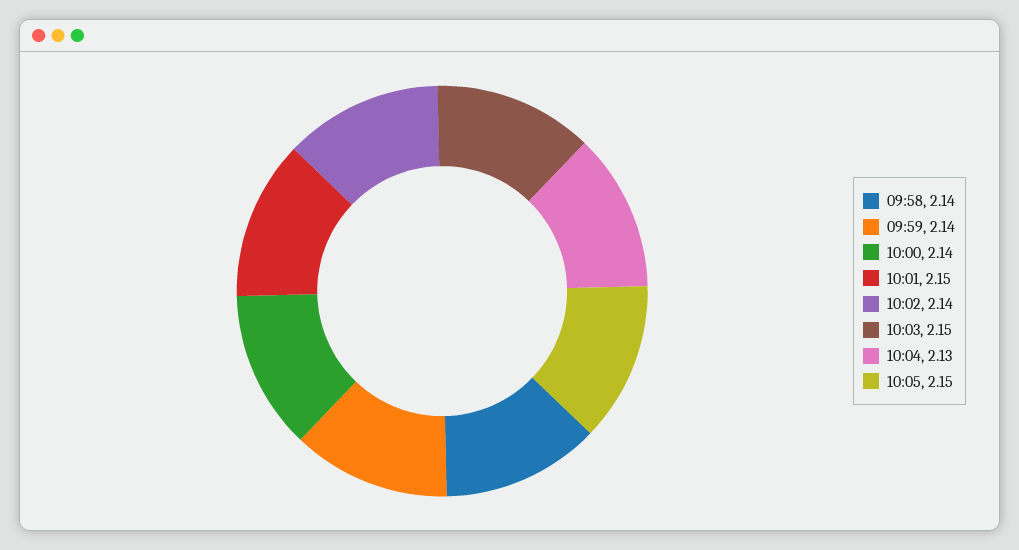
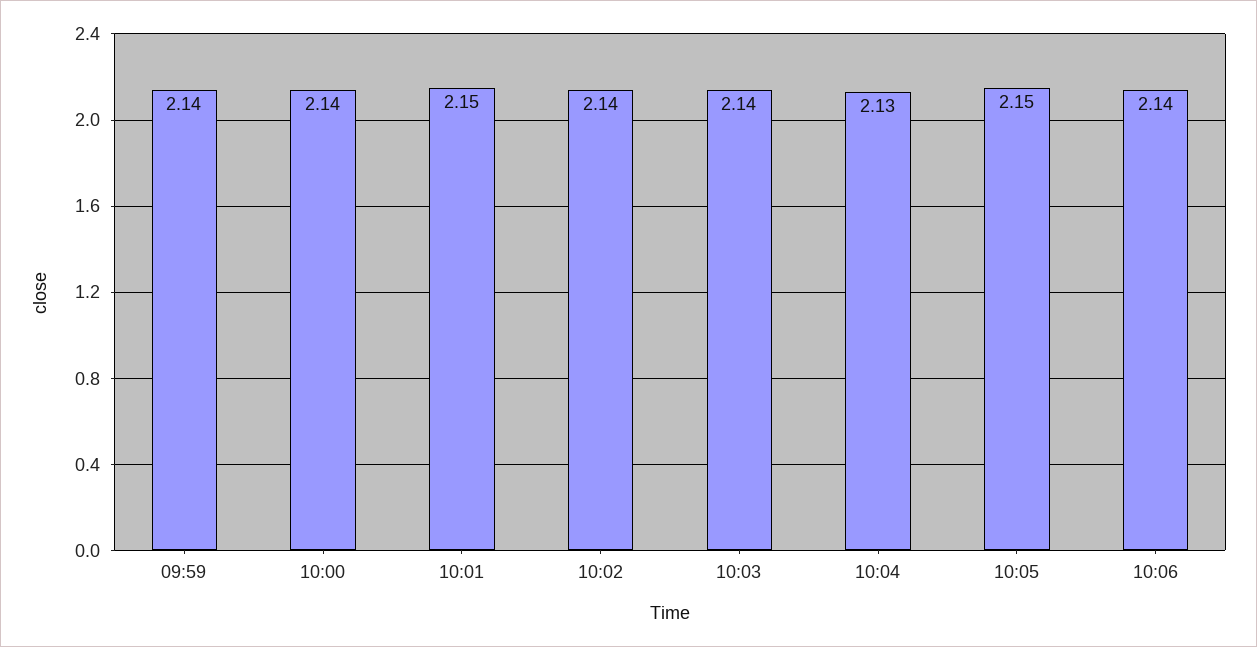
09:58: 2.14 -> none
10:03: 2.15 -> 2.14
10:06: none -> 2.14

